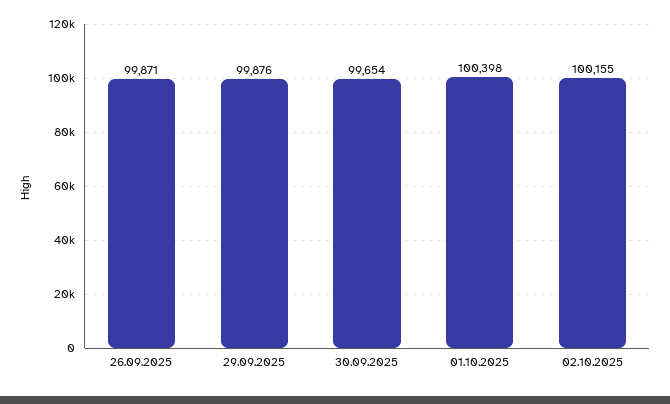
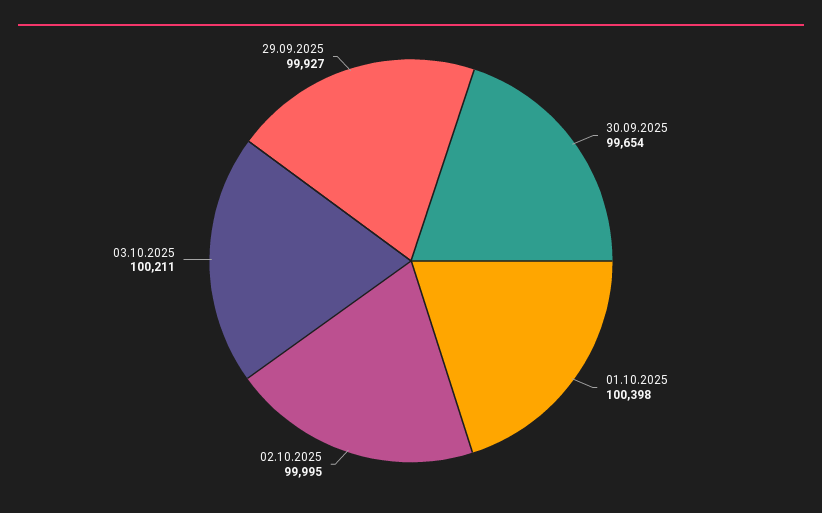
26.09.2025: 99871 -> none
29.09.2025: 99876 -> 99927
02.10.2025: 100155 -> 99995
03.10.2025: none -> 100211

